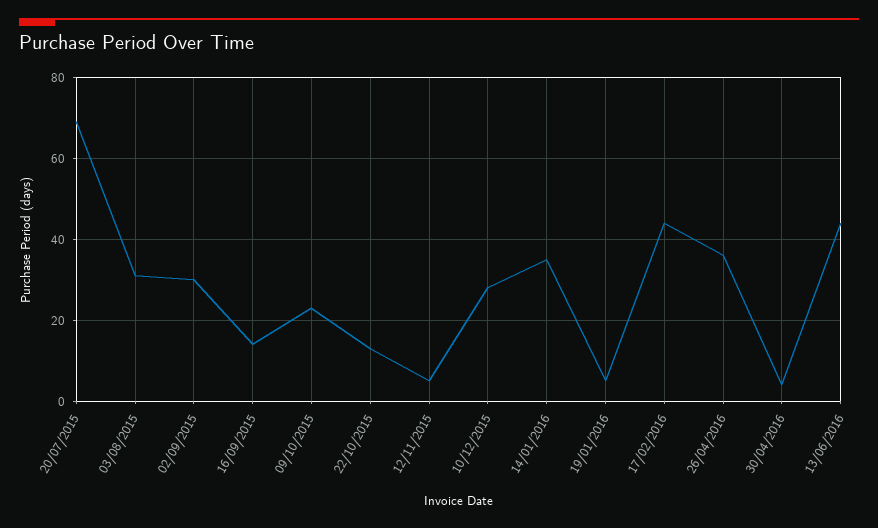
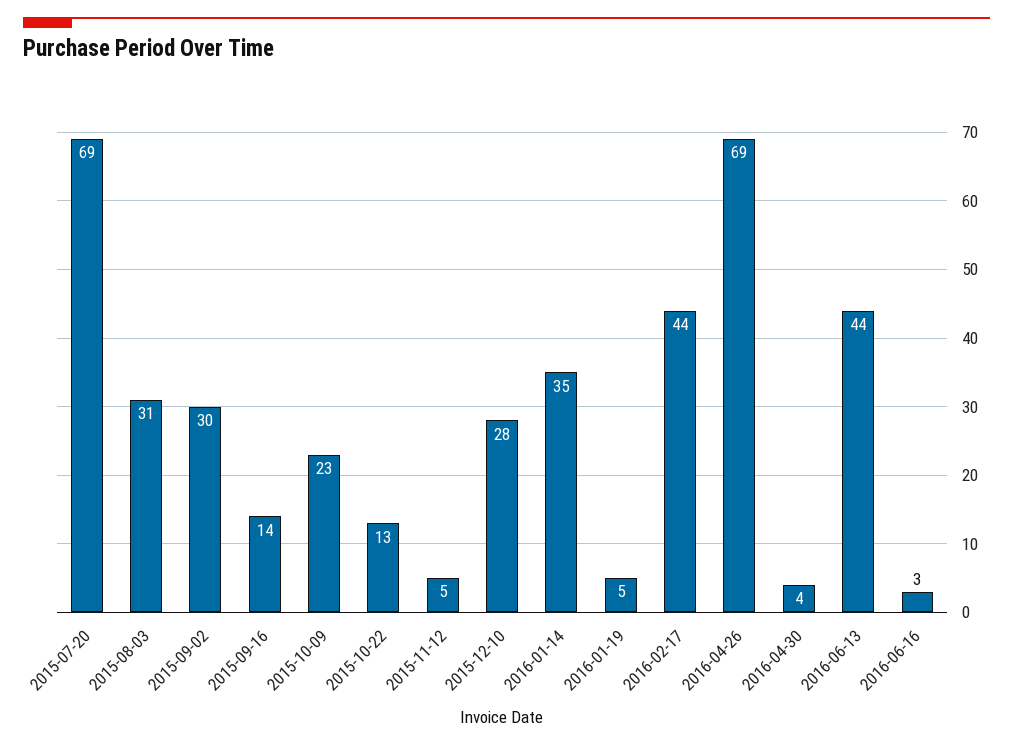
26/04/2016: 35 -> 69
2016-06-16: none -> 3

